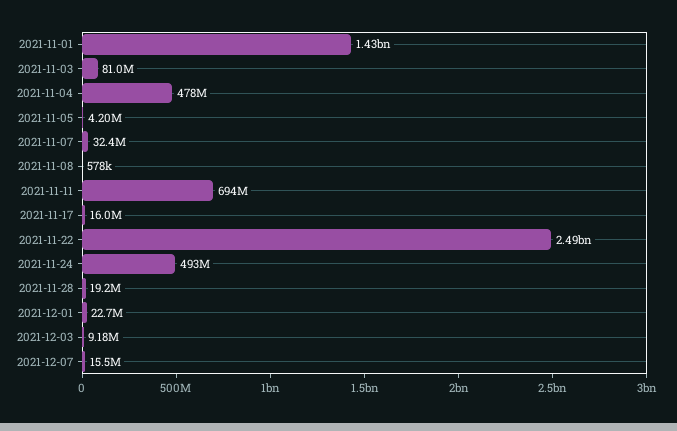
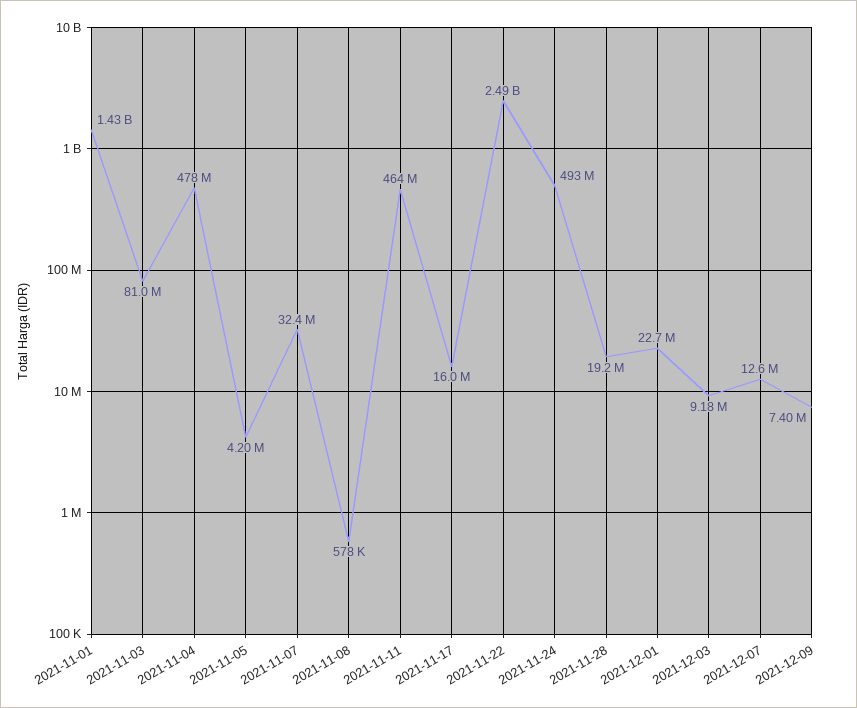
2021-11-11: 694000000 -> 464000000
2021-12-07: 15500000 -> 12600000
2021-12-09: none -> 7400000

